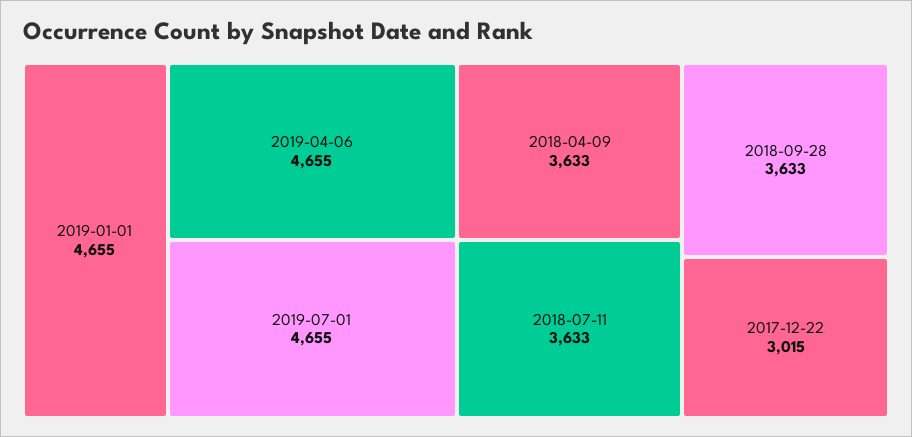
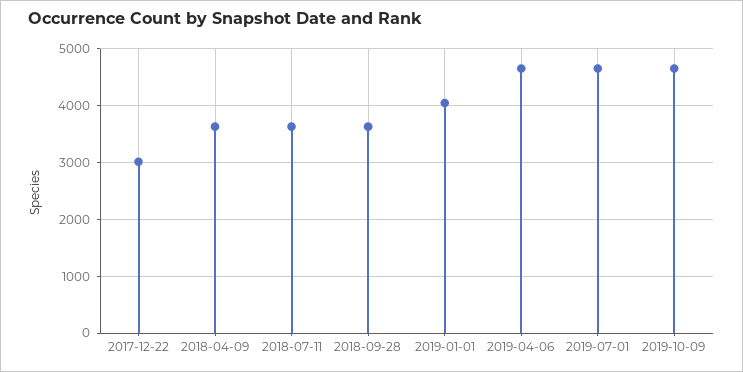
2019-01-01: 4655 -> 4000
2019-10-09: none -> 4600

